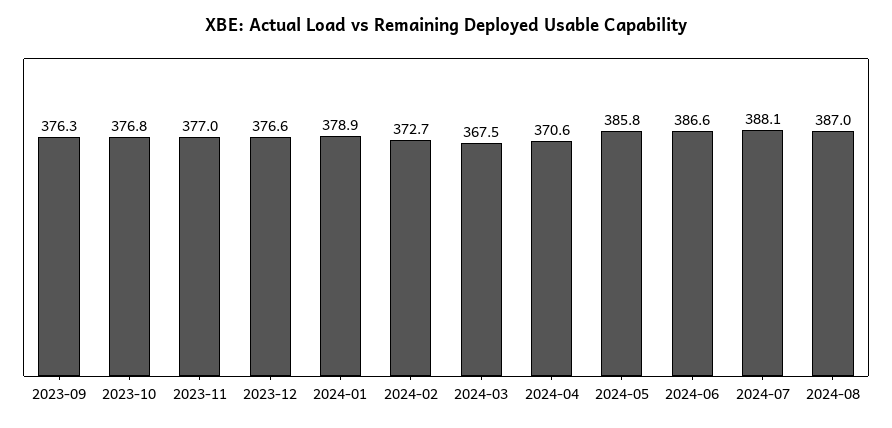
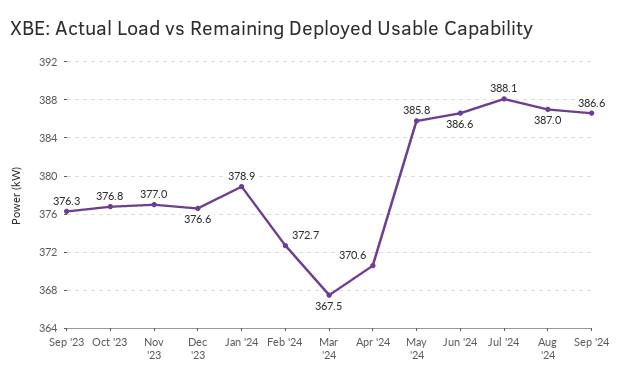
Sep '24: none -> 386.6

